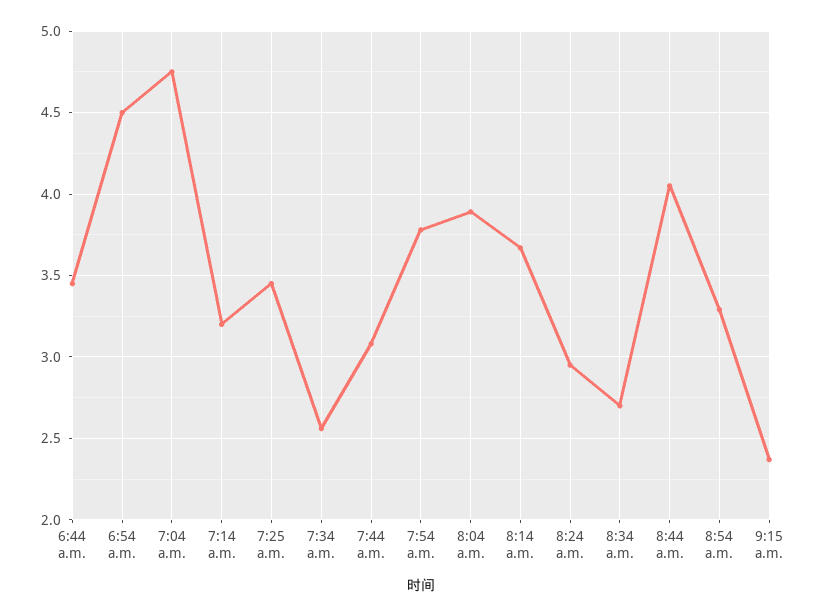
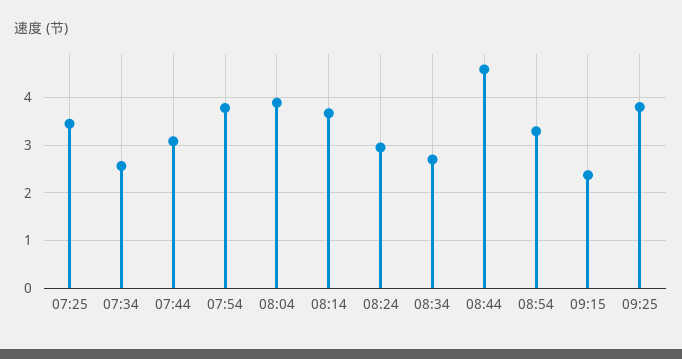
6:44 a.m.: 3.45 -> none
6:54 a.m.: 4.5 -> none
7:04 a.m.: 4.75 -> none
7:14 a.m.: 3.2 -> none
8:44 a.m.: 4.05 -> 4.6
09:25: none -> 3.8

